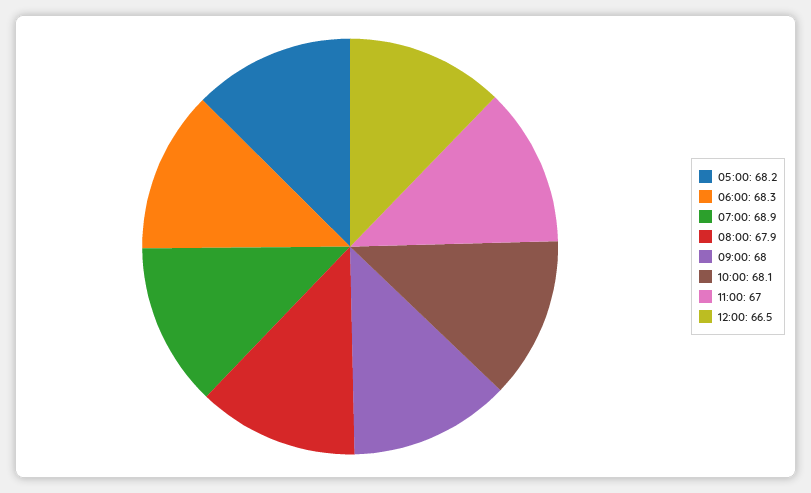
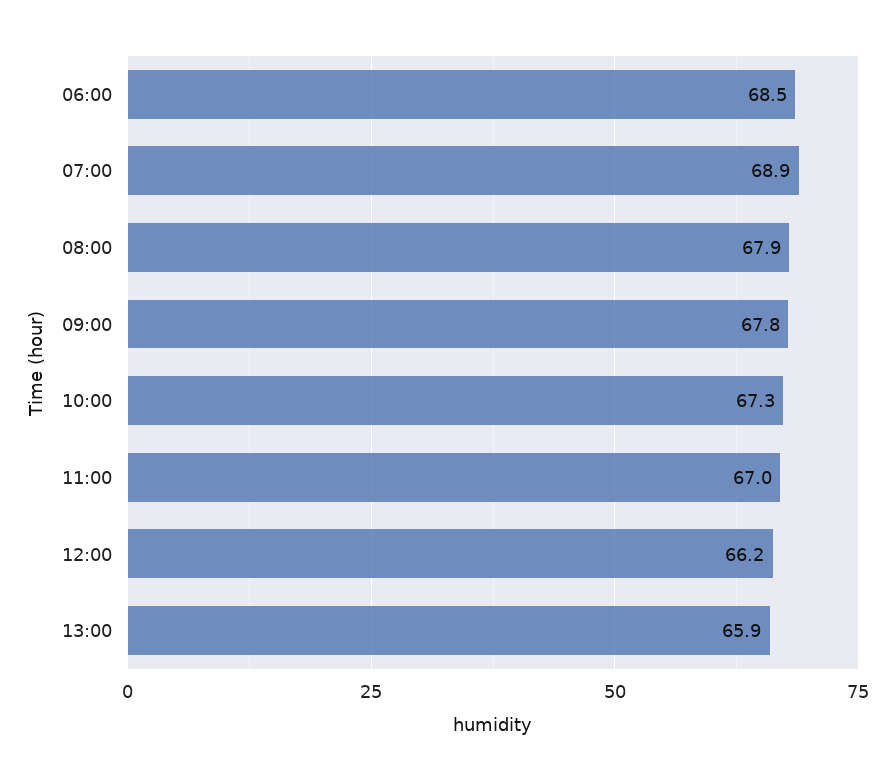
05:00: 68.2 -> none
06:00: 68.3 -> 68.5
09:00: 68 -> 67.8
10:00: 68.1 -> 67.3
12:00: 66.5 -> 66.2
13:00: none -> 65.9

